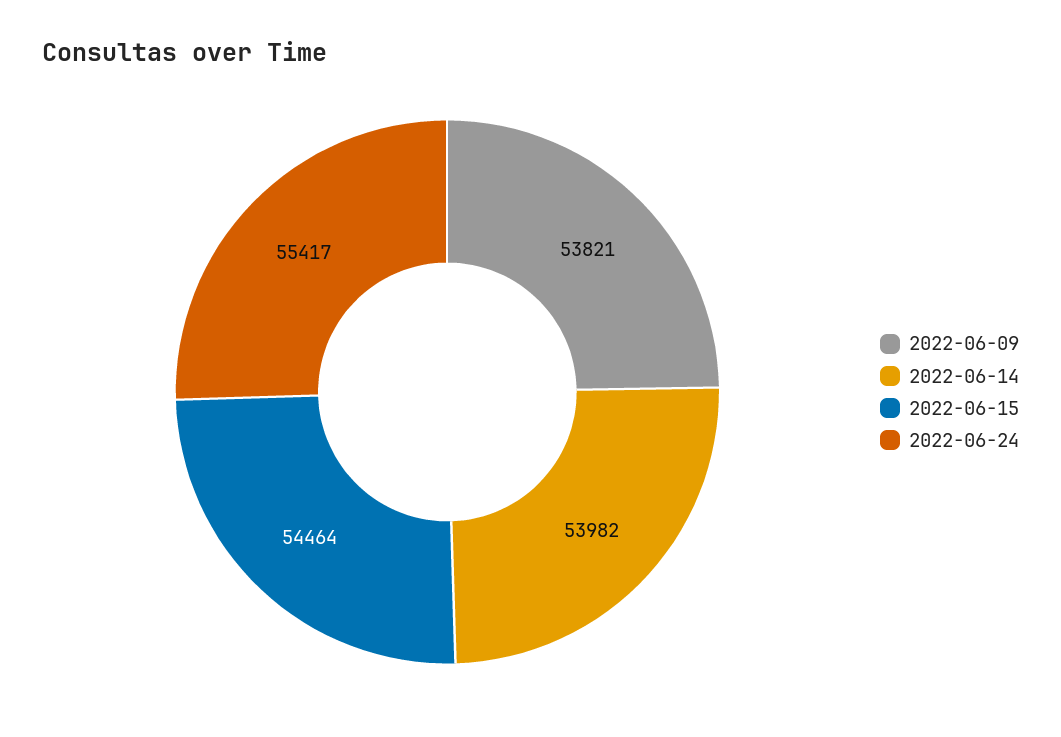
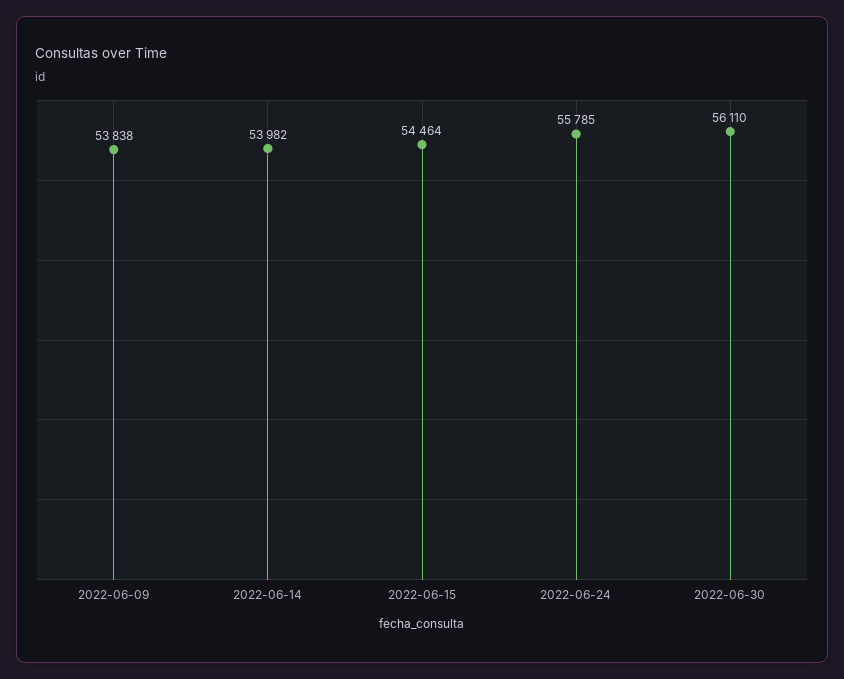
2022-06-09: 53821 -> 53838
2022-06-24: 55417 -> 55785
2022-06-30: none -> 56110

